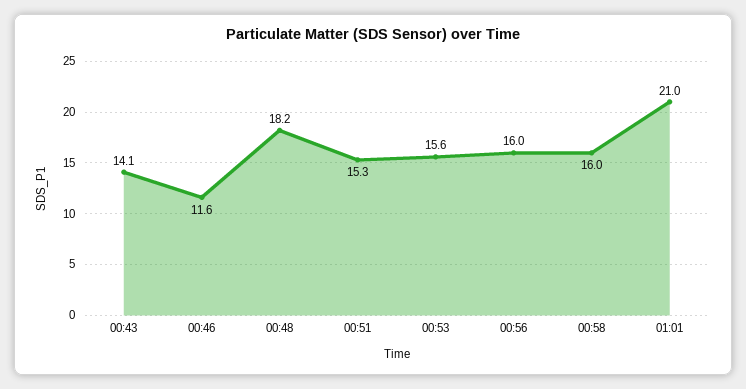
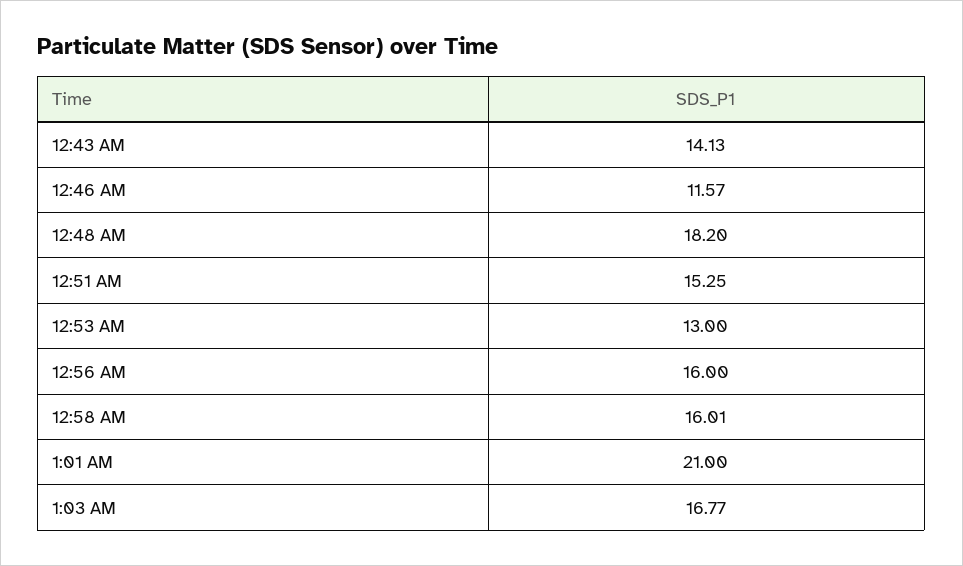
00:53: 15.6 -> 13
1:03 AM: none -> 16.77

